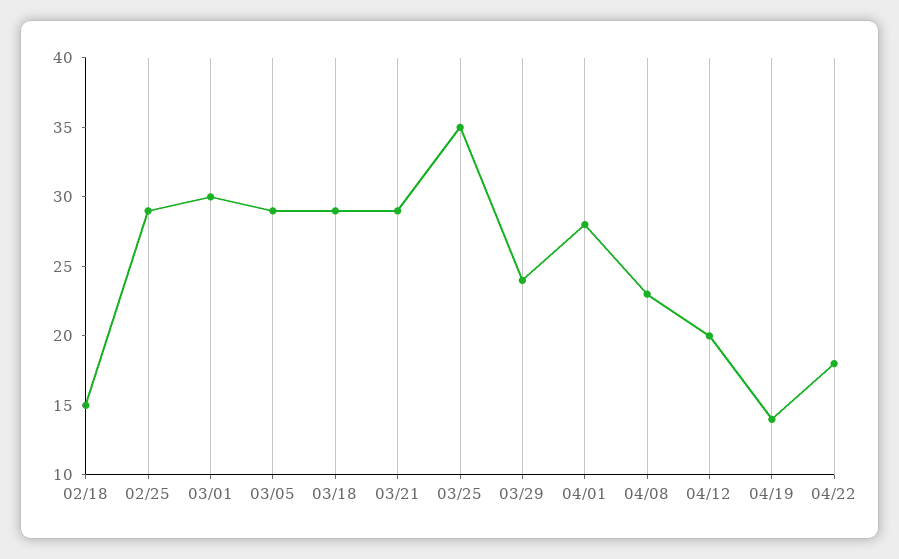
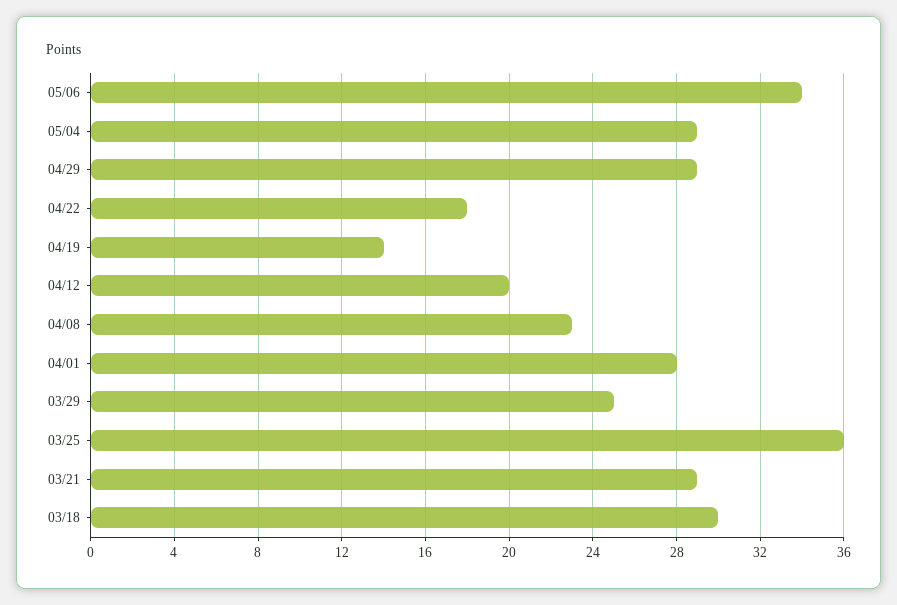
02/18: 15 -> none
02/25: 29 -> none
03/01: 30 -> none
03/05: 29 -> none
03/18: 29 -> 30
03/25: 35 -> 36
03/29: 24 -> 25
05/06: none -> 34
05/04: none -> 29
04/29: none -> 29

